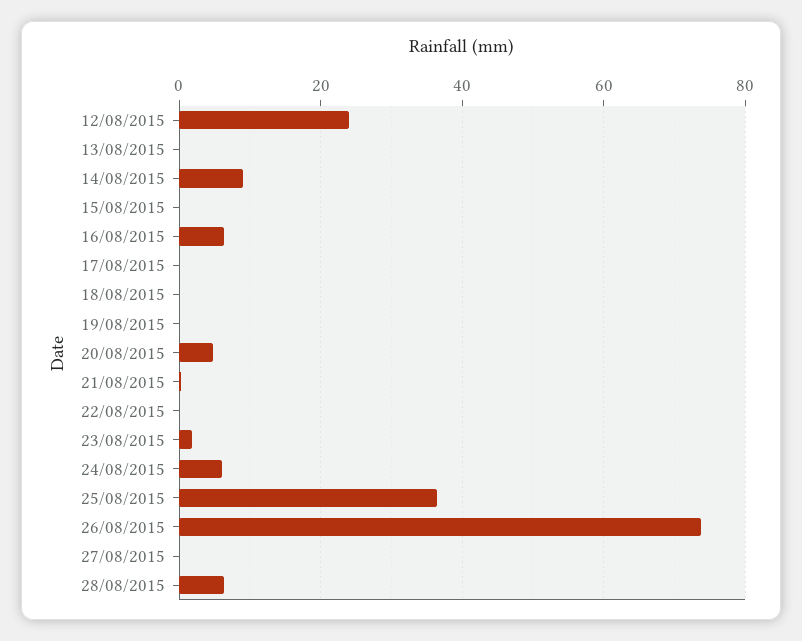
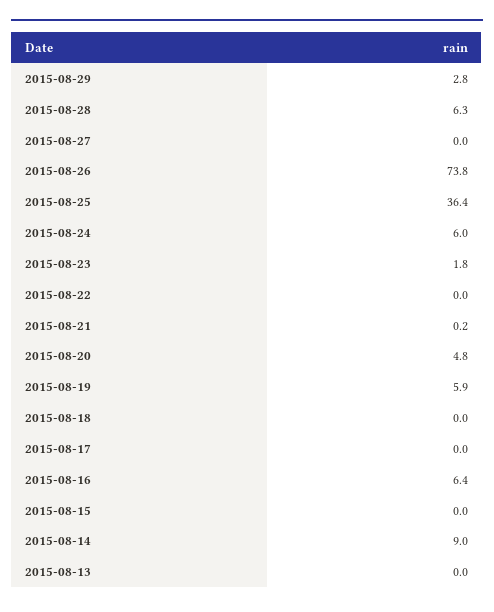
12/08/2015: 24 -> none
19/08/2015: 0 -> 5.9
2015-08-29: none -> 2.8

